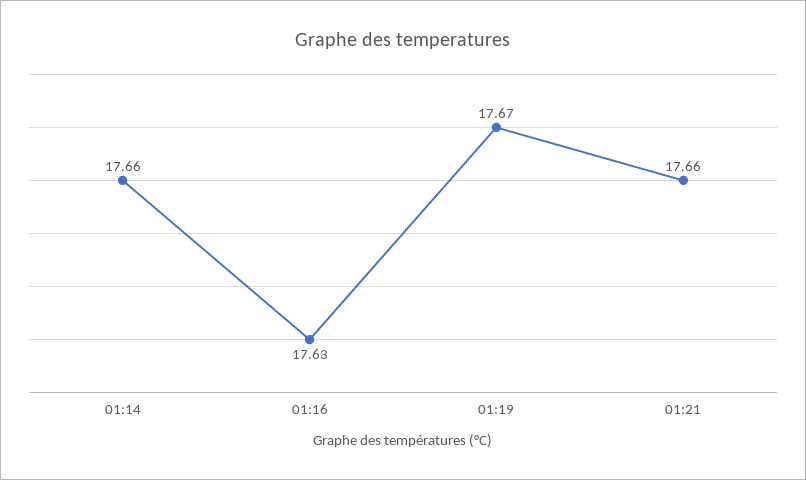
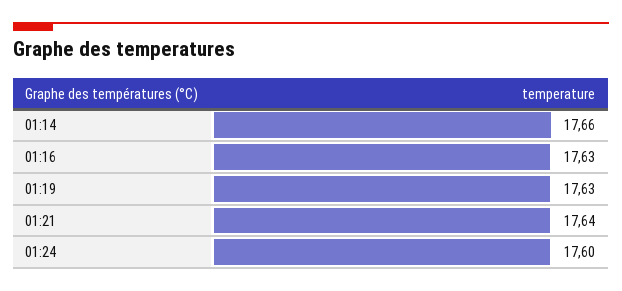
01:19: 17.67 -> 17.63
01:21: 17.66 -> 17.64
01:24: none -> 17.6

